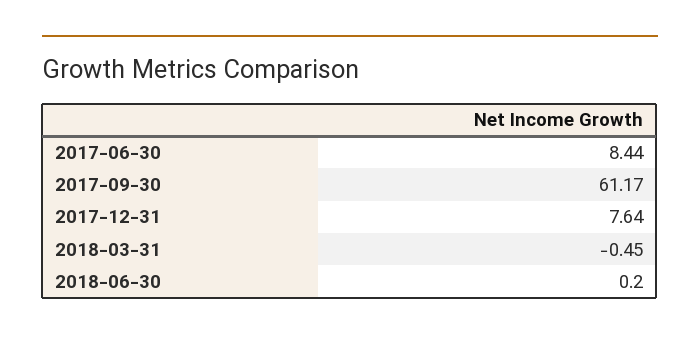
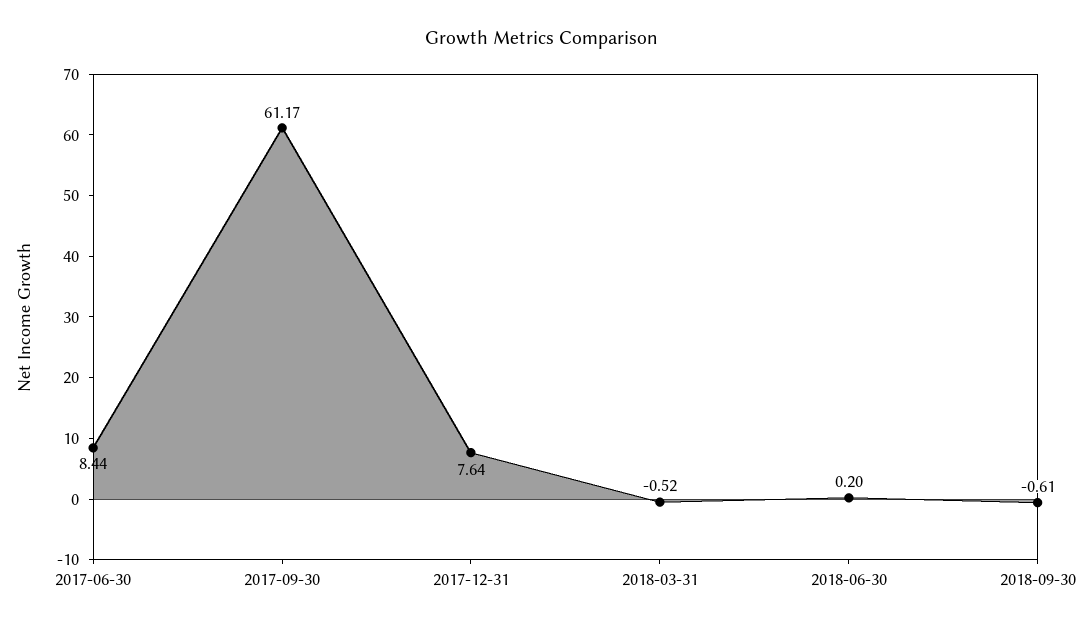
2018-03-31: -0.45 -> -0.52
2018-09-30: none -> -0.61

